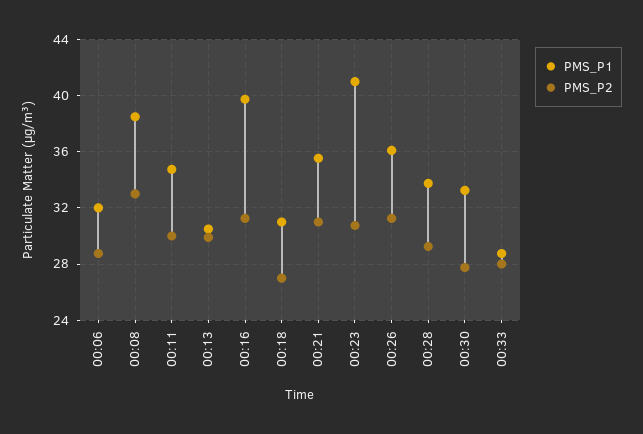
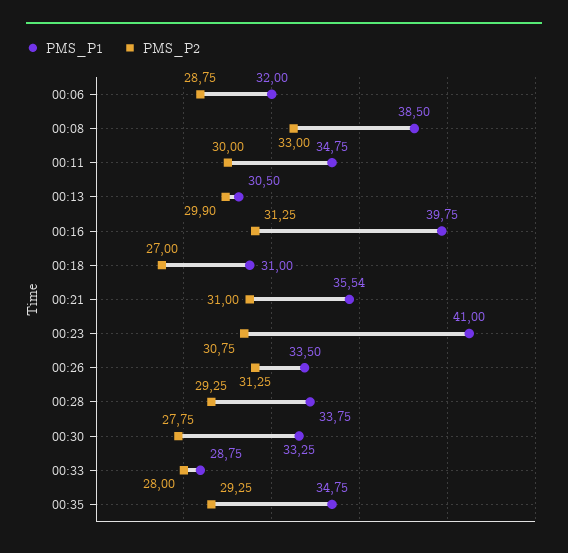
PMS_P1, 00:26: 36 -> 33.5
PMS_P1, 00:35: none -> 34.75
PMS_P2, 00:35: none -> 29.25

